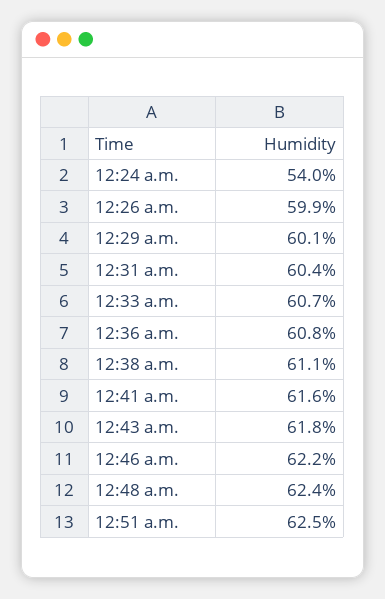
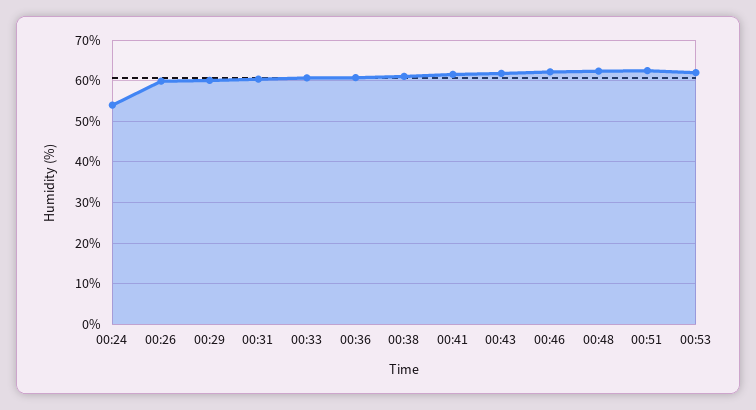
00:53: none -> 62

